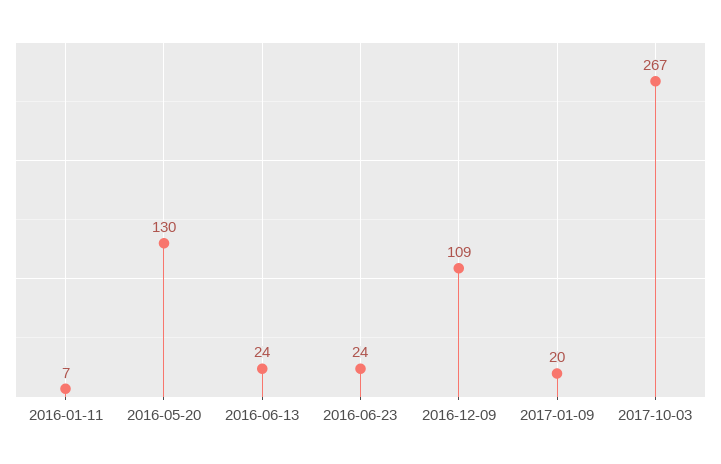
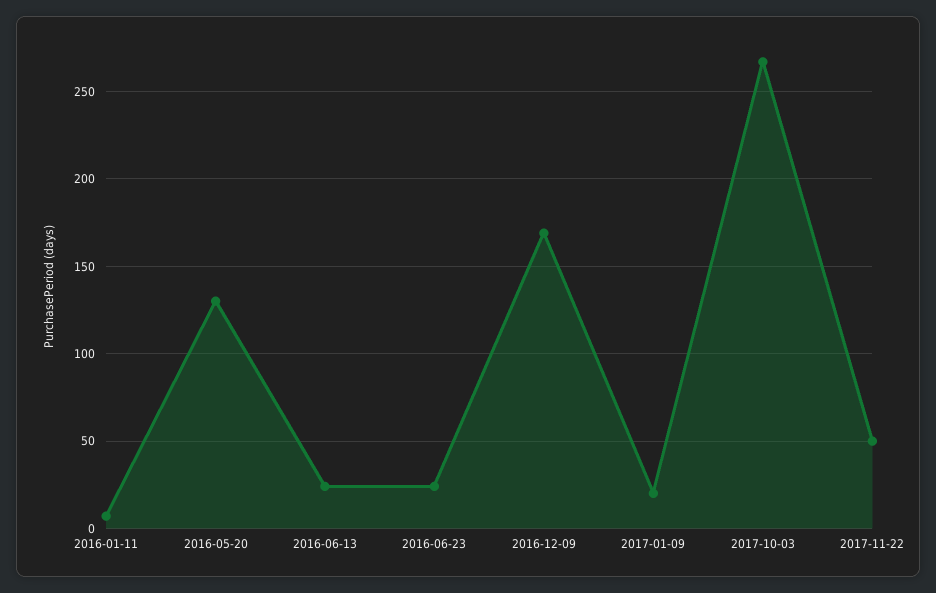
2016-12-09: 109 -> 170
2017-11-22: none -> 50

